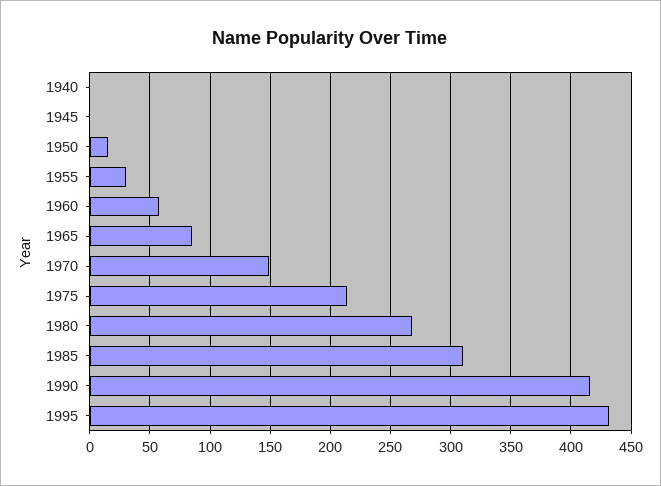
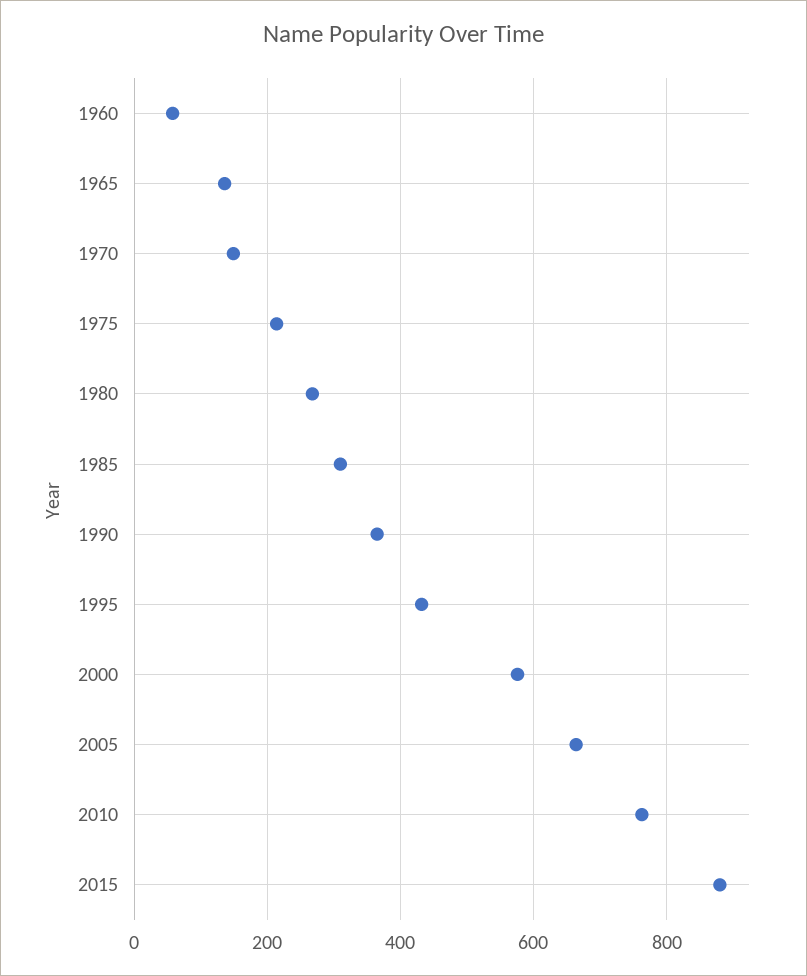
1940: 0 -> none
1945: 0 -> none
1950: 15 -> none
1955: 30 -> none
1965: 85 -> 140
1990: 415 -> 360
2000: none -> 580
2005: none -> 660
2010: none -> 760
2015: none -> 880

